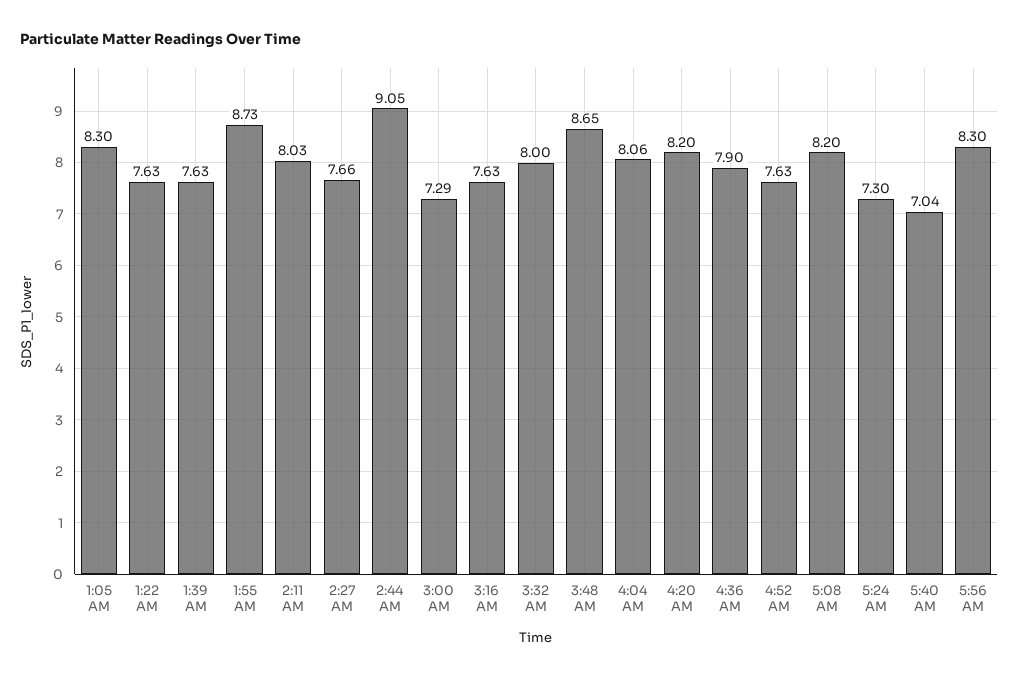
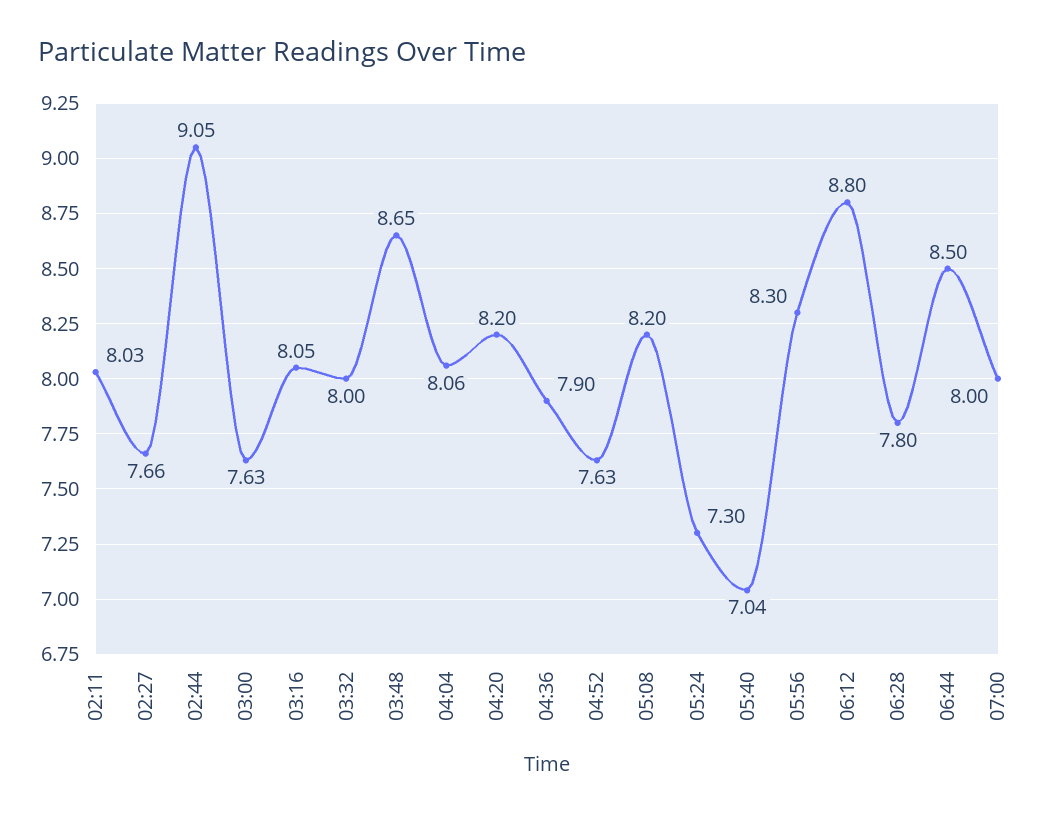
1:05 AM: 8.3 -> none
1:22 AM: 7.63 -> none
1:39 AM: 7.63 -> none
1:55 AM: 8.73 -> none
3:00 AM: 7.29 -> 7.63
3:16 AM: 7.63 -> 8.05
06:12: none -> 8.8
06:28: none -> 7.8
06:44: none -> 8.5
07:00: none -> 8

